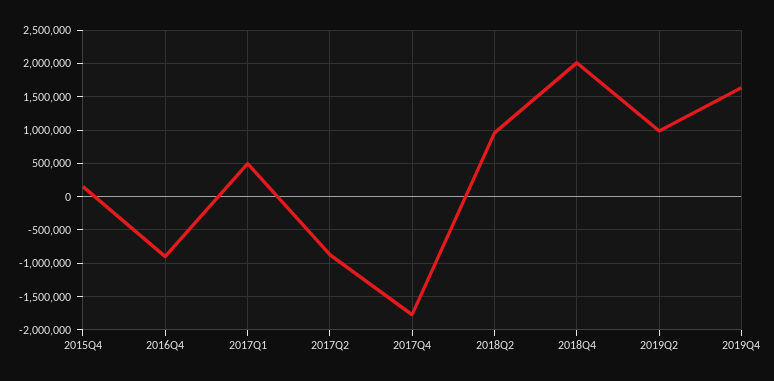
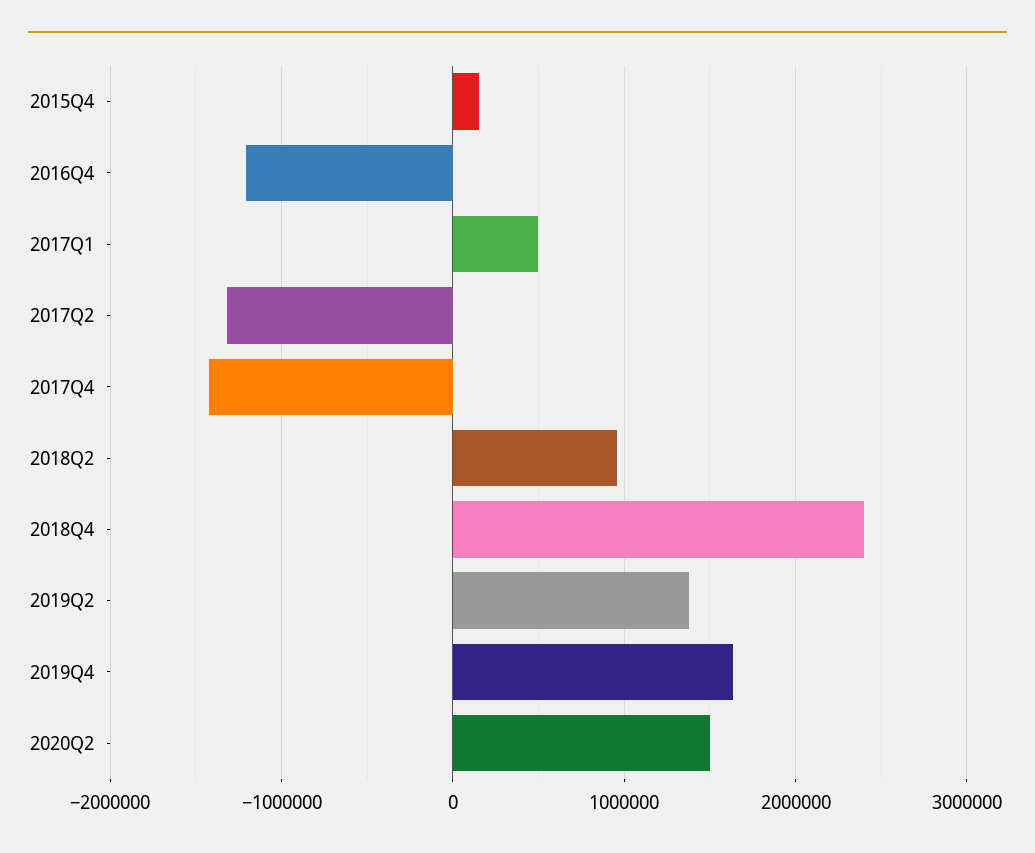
2016Q4: -900000 -> -1200000
2017Q2: -900000 -> -1300000
2017Q4: -1800000 -> -1400000
2018Q4: 2000000 -> 2400000
2019Q2: 1000000 -> 1400000
2020Q2: none -> 1500000

